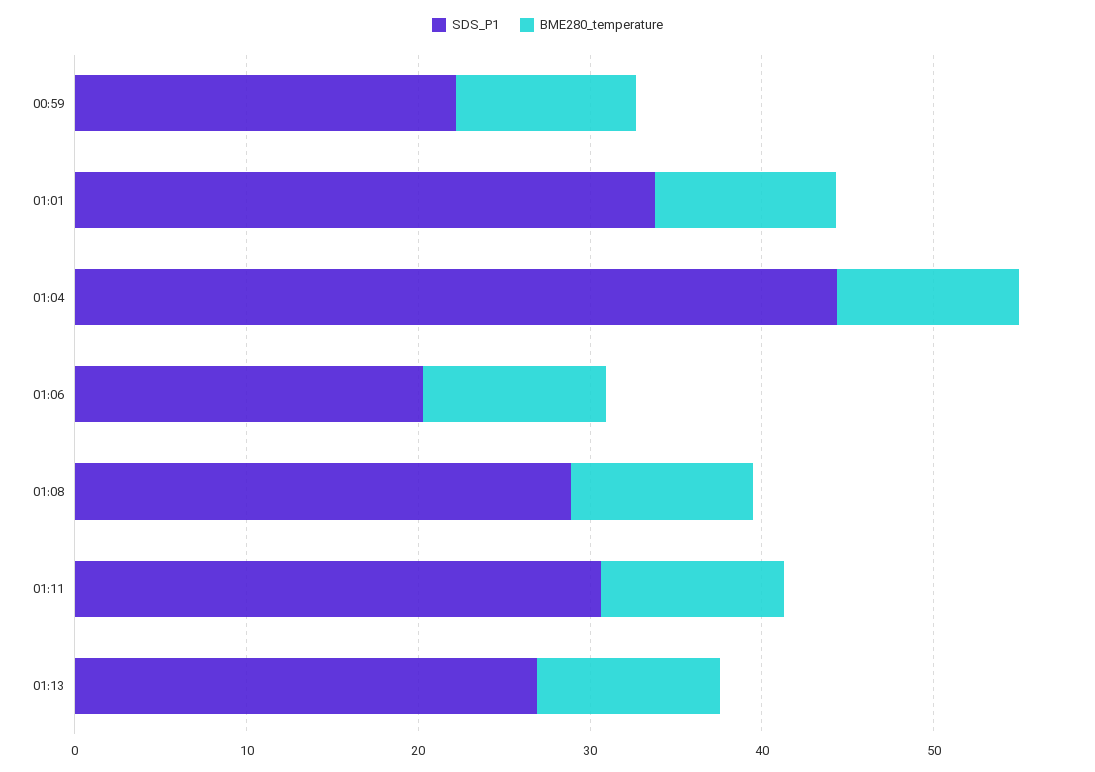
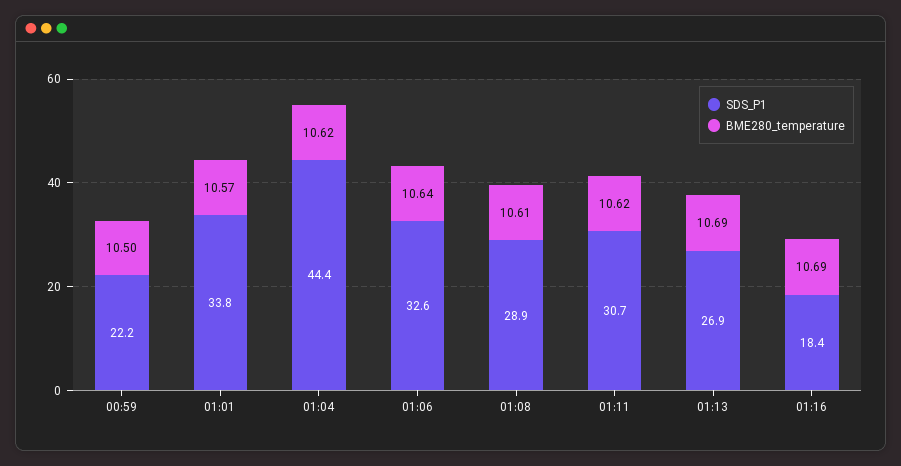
SDS_P1, 01:06: 20 -> 32.6
SDS_P1, 01:16: none -> 18.4
BME280_temperature, 01:16: none -> 10.69

